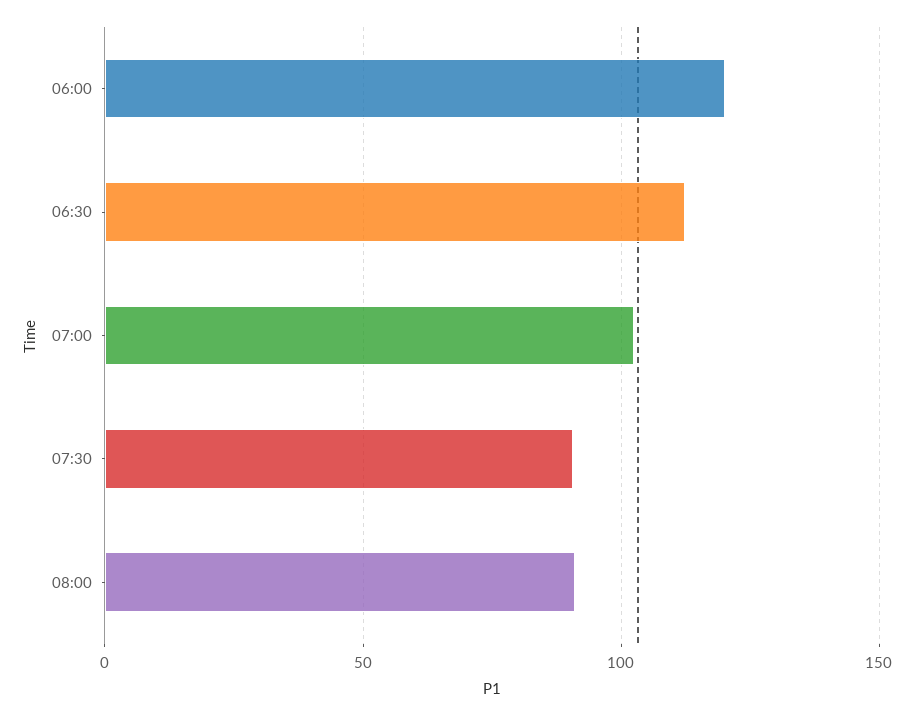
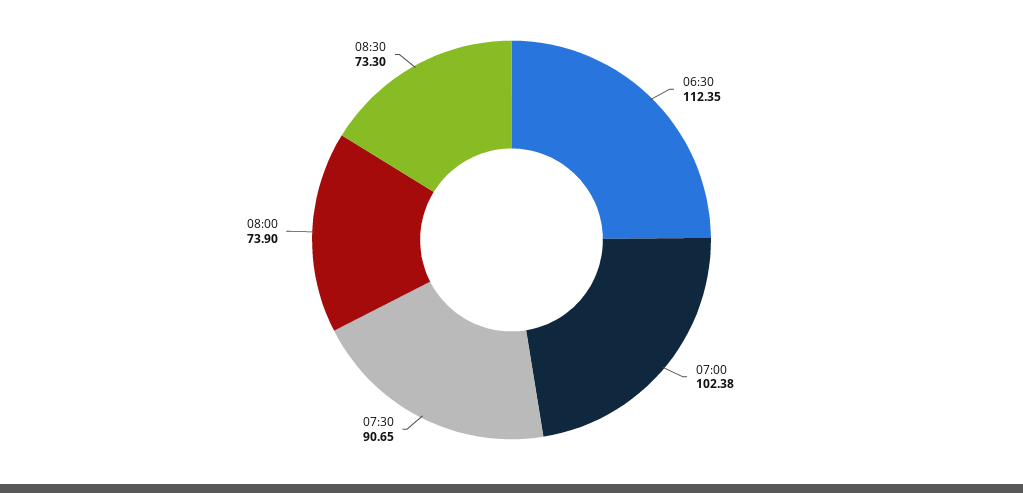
06:00: 120 -> none
08:00: 90 -> 73.9
08:30: none -> 73.3

